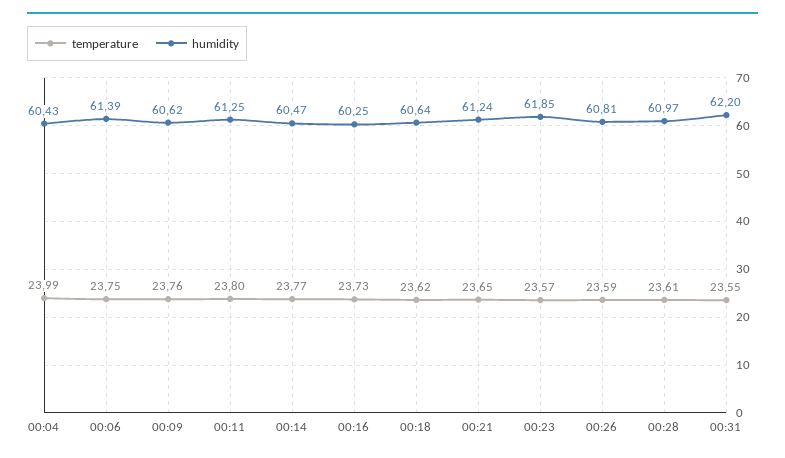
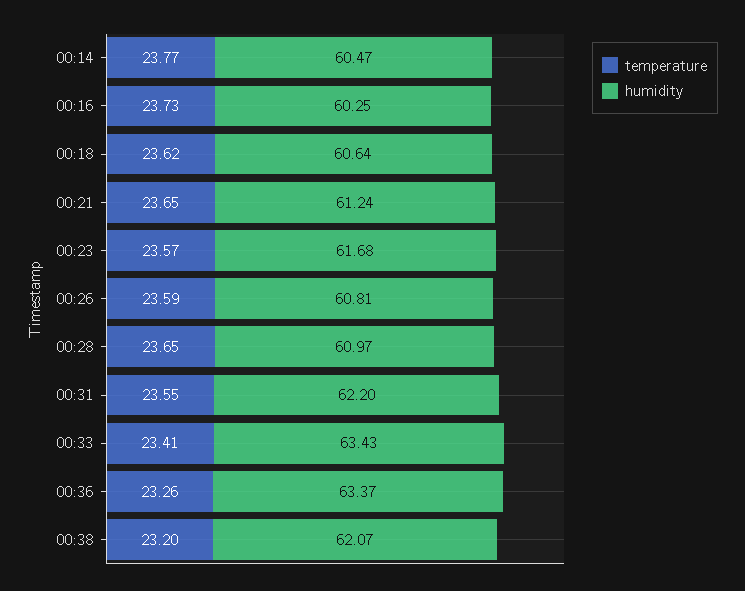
temperature, 00:04: 23.99 -> none
humidity, 00:04: 60.43 -> none
temperature, 00:06: 23.75 -> none
humidity, 00:06: 61.39 -> none
temperature, 00:09: 23.76 -> none
humidity, 00:09: 60.62 -> none
temperature, 00:11: 23.8 -> none
humidity, 00:11: 61.25 -> none
humidity, 00:23: 61.85 -> 61.68
temperature, 00:28: 23.61 -> 23.65
temperature, 00:33: none -> 23.41
humidity, 00:33: none -> 63.43
temperature, 00:36: none -> 23.26
humidity, 00:36: none -> 63.37
temperature, 00:38: none -> 23.2
humidity, 00:38: none -> 62.07

